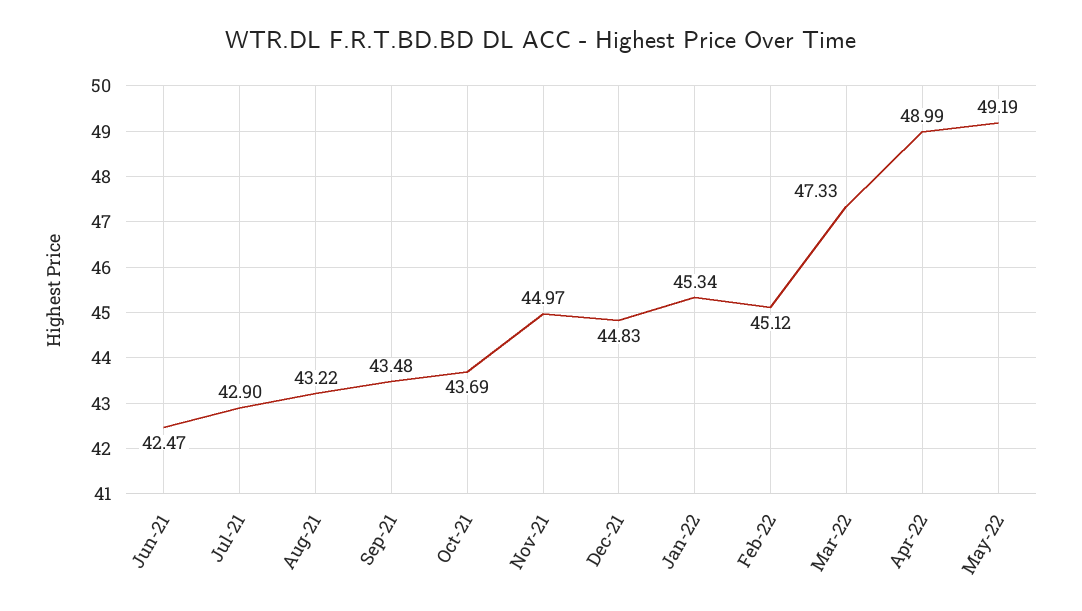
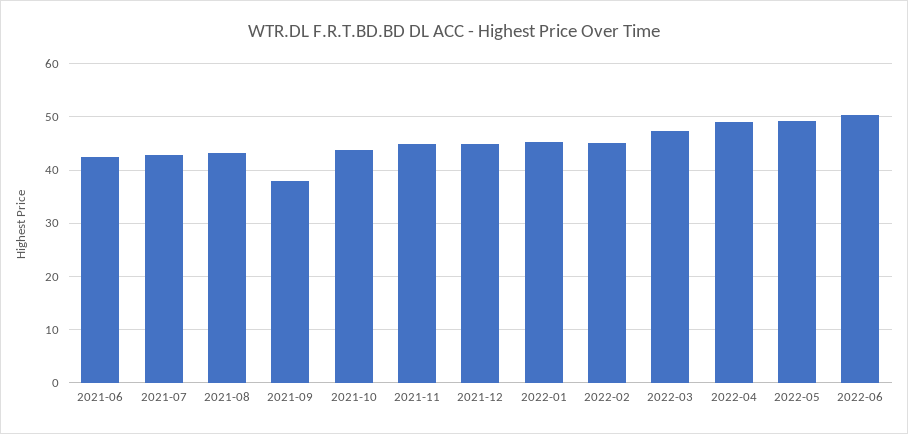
Sep-21: 43.48 -> 38
2022-06: none -> 50

